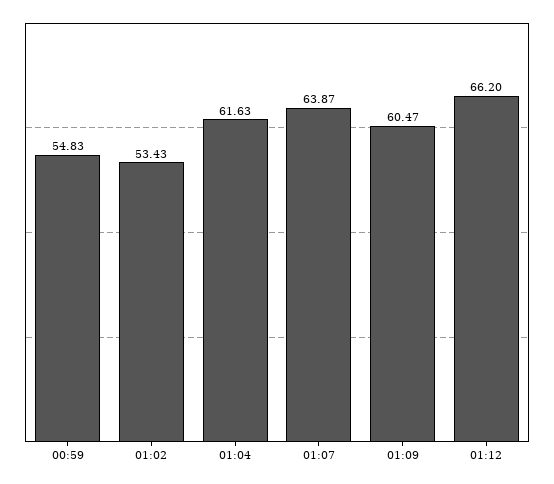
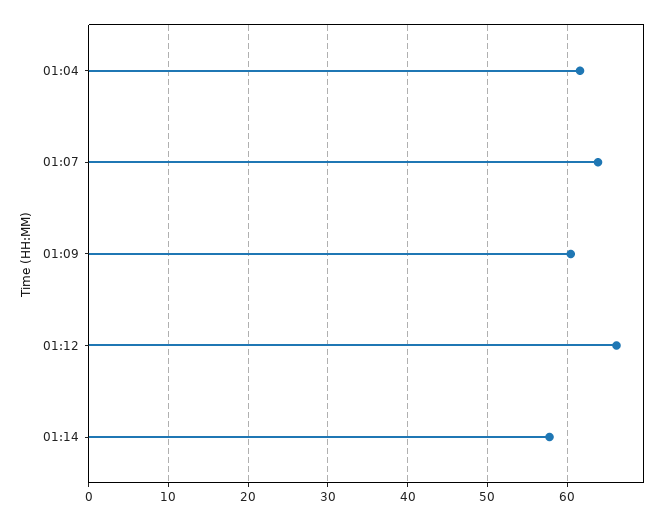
00:59: 54.83 -> none
01:02: 53.43 -> none
01:14: none -> 58

